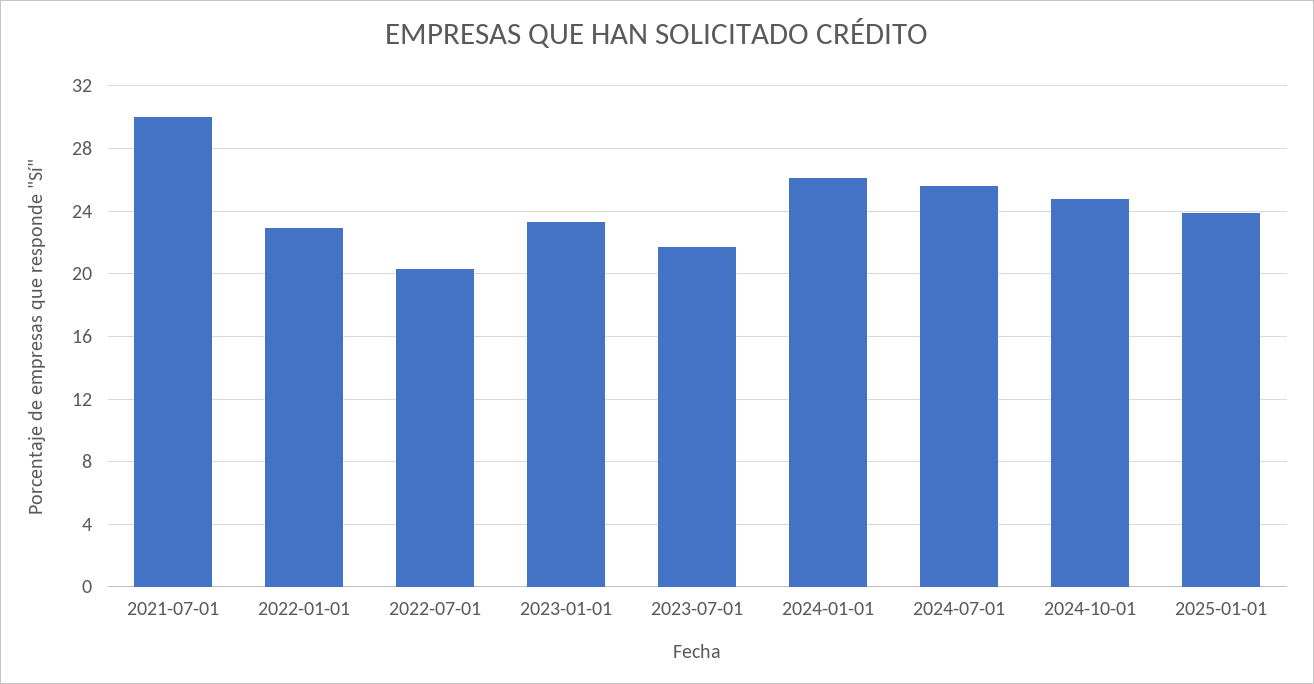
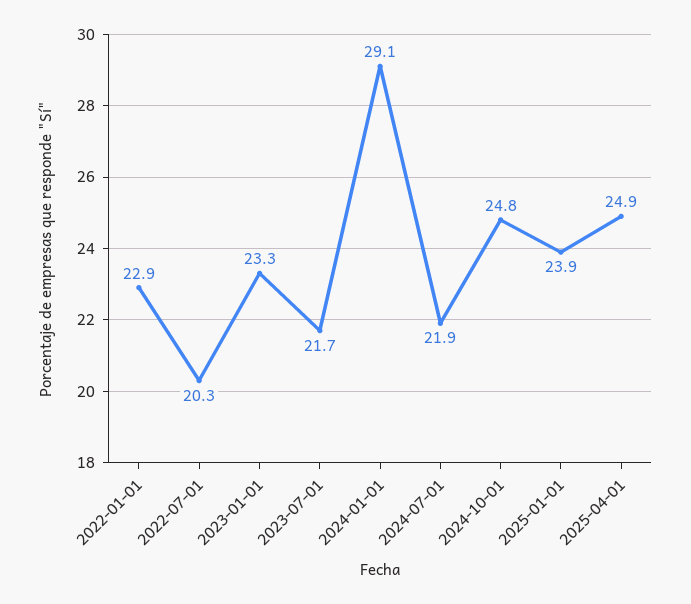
2021-07-01: 30 -> none
2024-01-01: 26 -> 29.1
2024-07-01: 25.5 -> 21.9
2025-04-01: none -> 24.9

